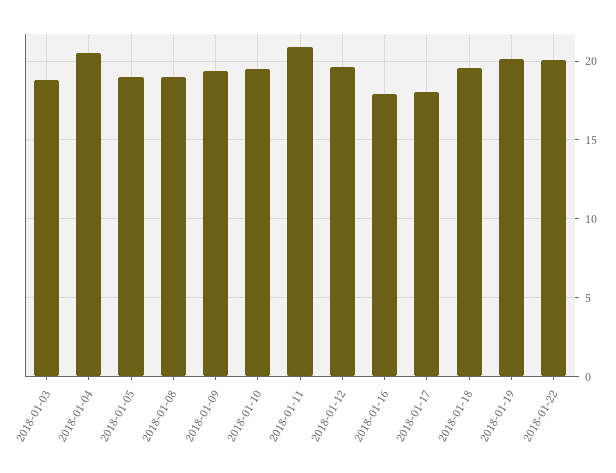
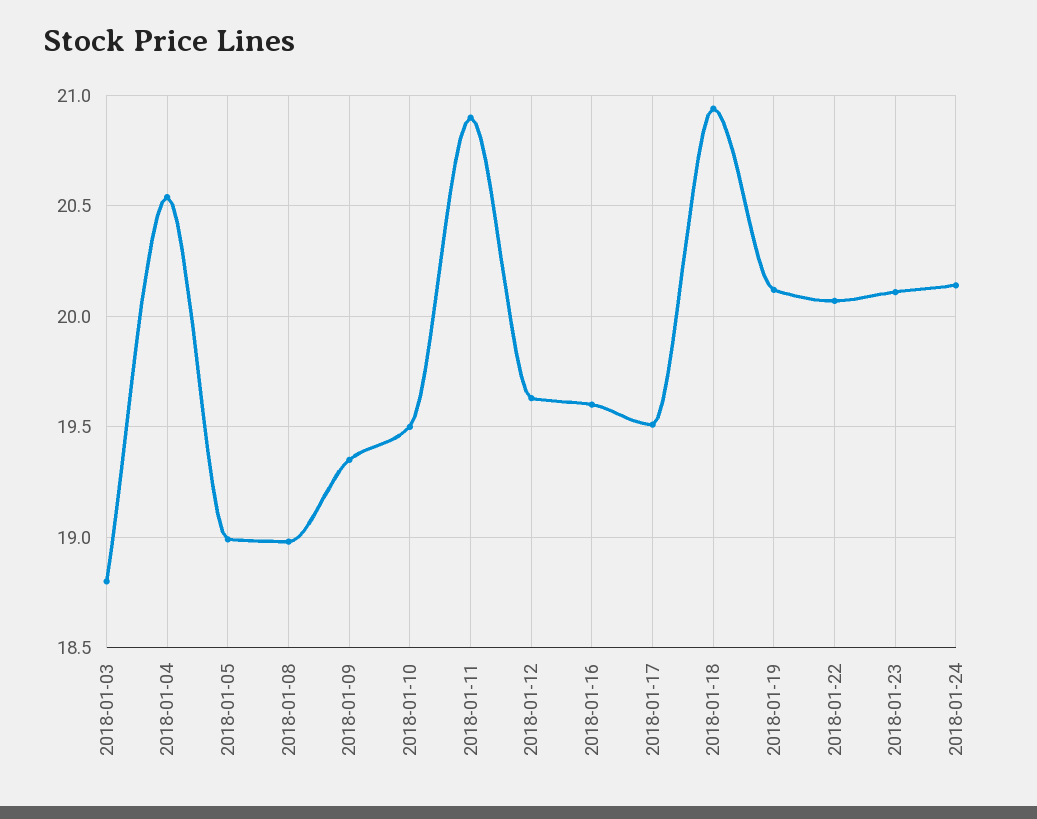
2018-01-16: 18 -> 19.6
2018-01-17: 18 -> 19.5
2018-01-18: 19.5 -> 20.95
2018-01-23: none -> 20.1
2018-01-24: none -> 20.15

